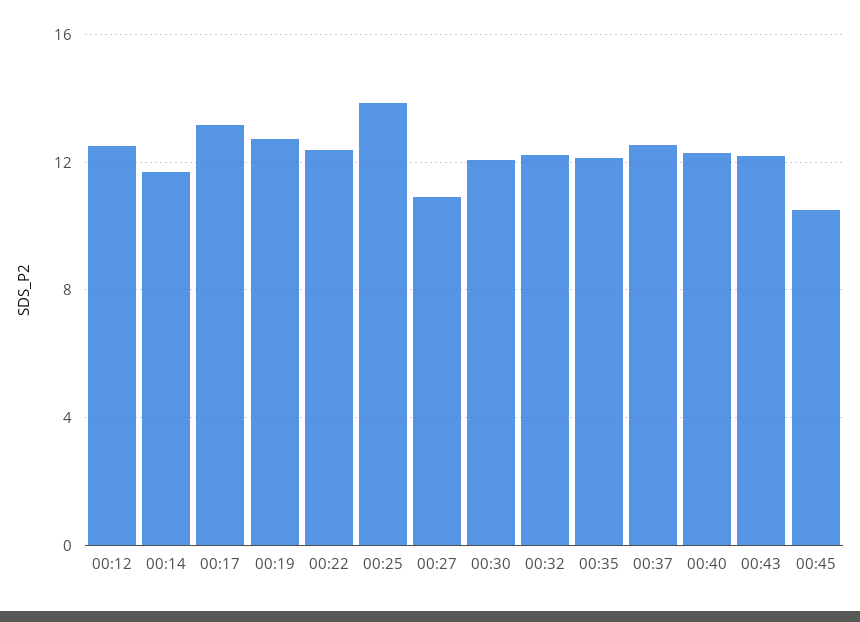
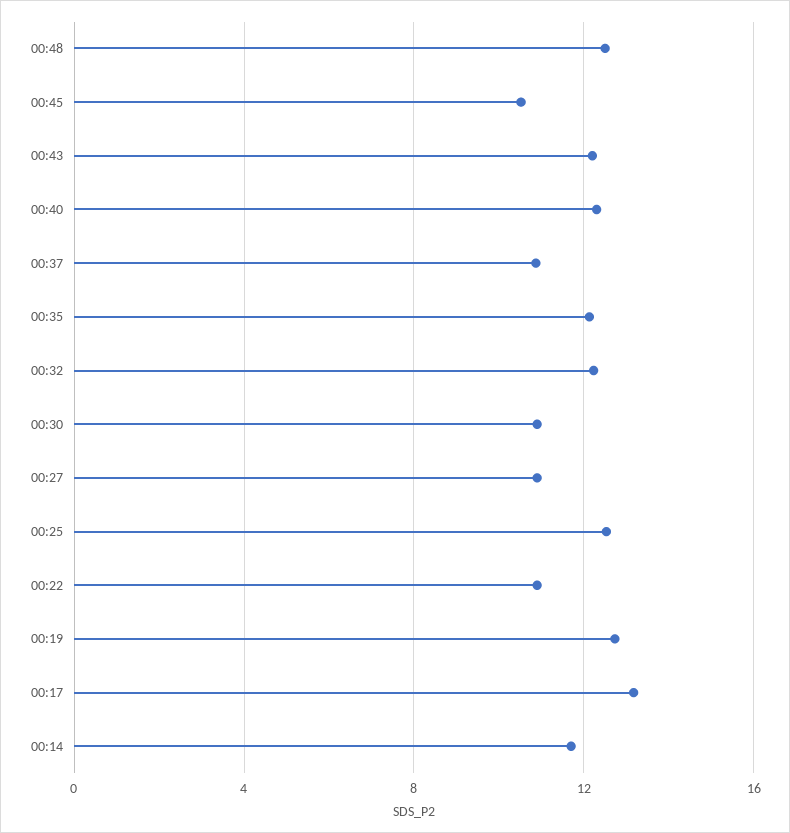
00:12: 12.5 -> none
00:22: 12.5 -> 11
00:25: 14 -> 12.5
00:30: 12 -> 11
00:37: 12.5 -> 11
00:48: none -> 12.5

